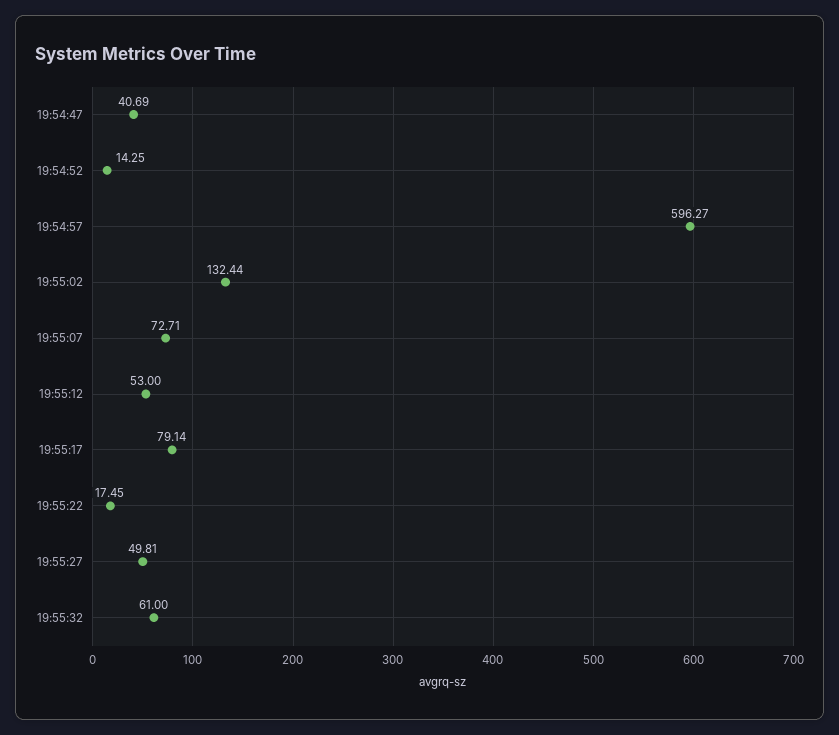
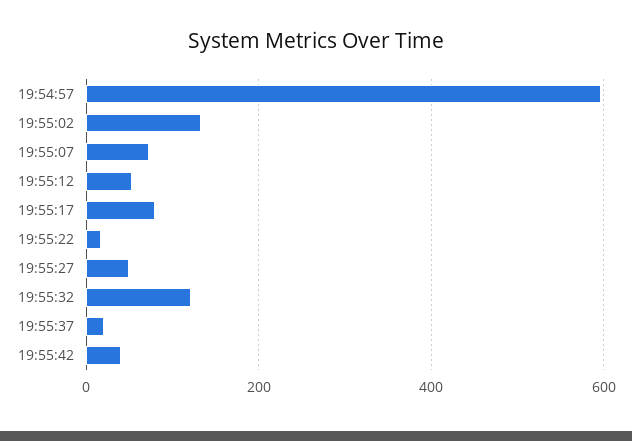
19:54:47: 40.69 -> none
19:54:52: 14.25 -> none
19:55:32: 61 -> 120
19:55:37: none -> 20
19:55:42: none -> 40

